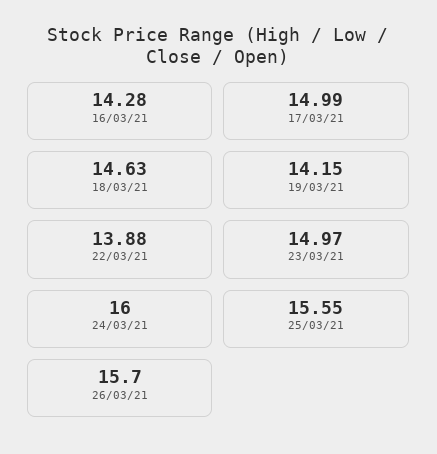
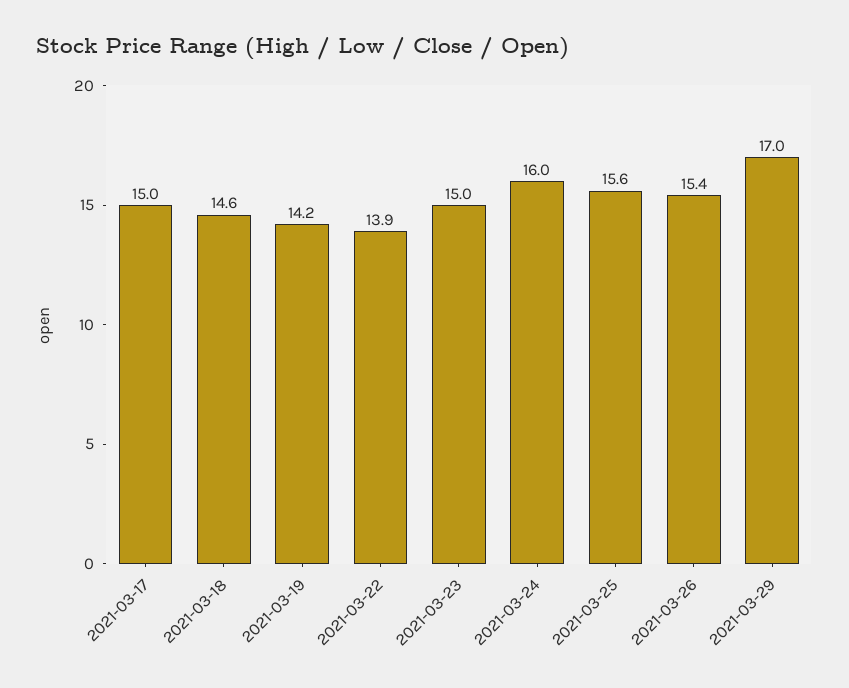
16/03/21: 14.28 -> none
26/03/21: 15.7 -> 15.4
2021-03-29: none -> 17

